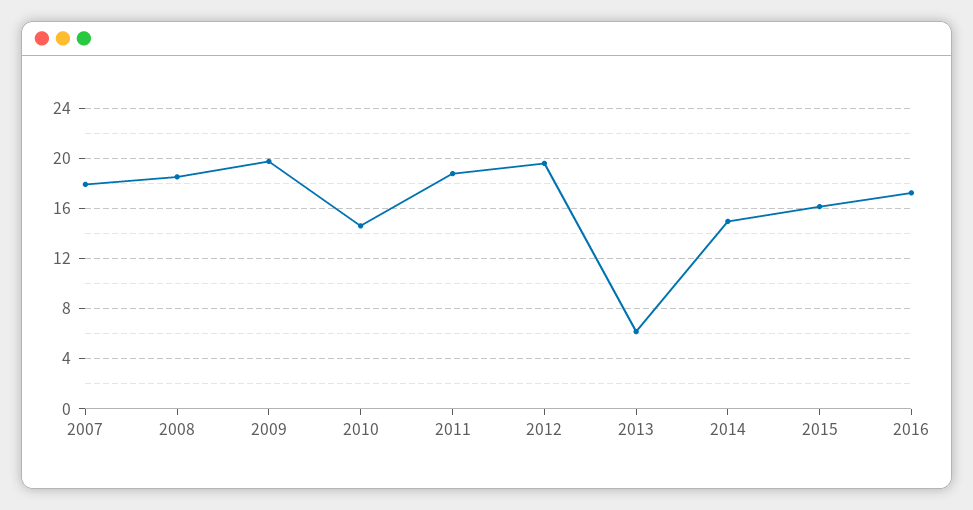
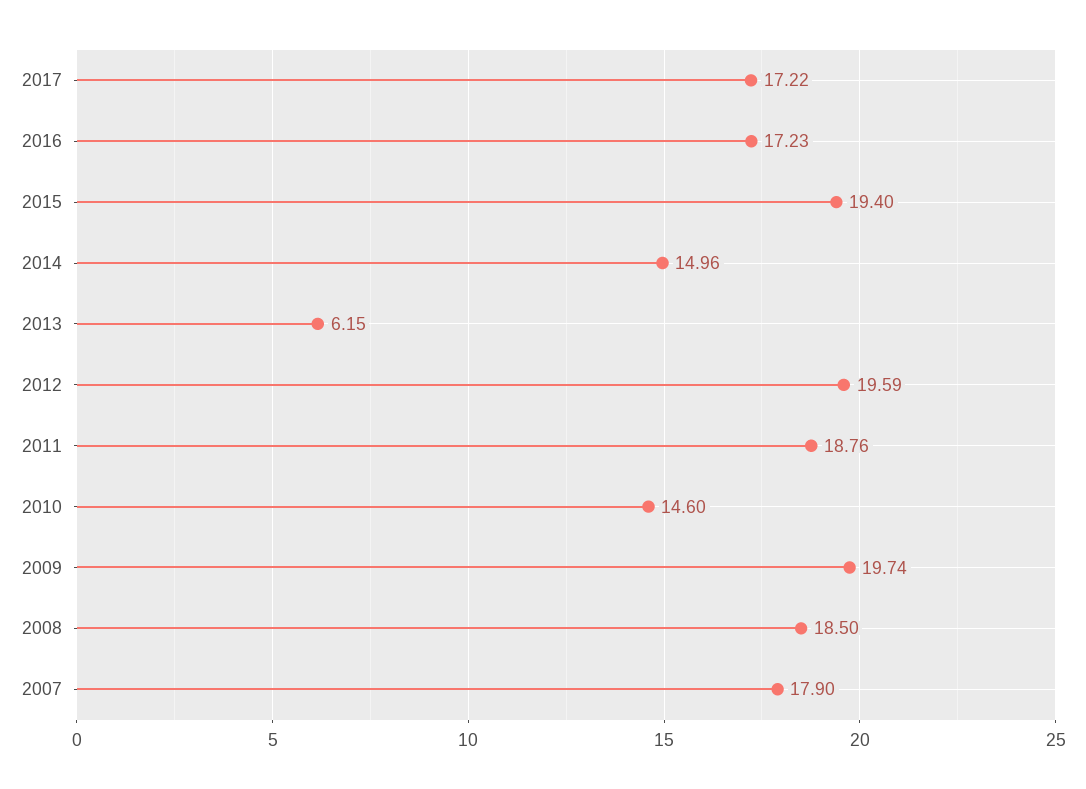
2015: 16 -> 19.4
2017: none -> 17.22

